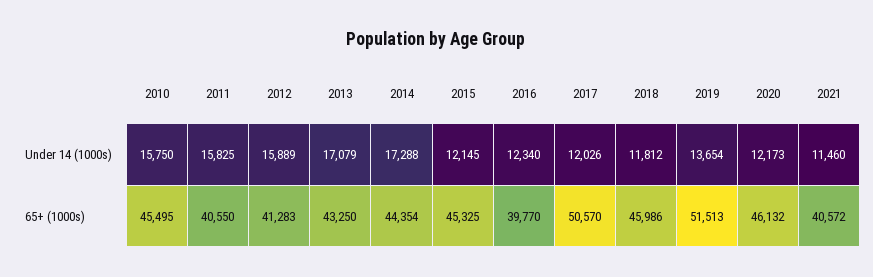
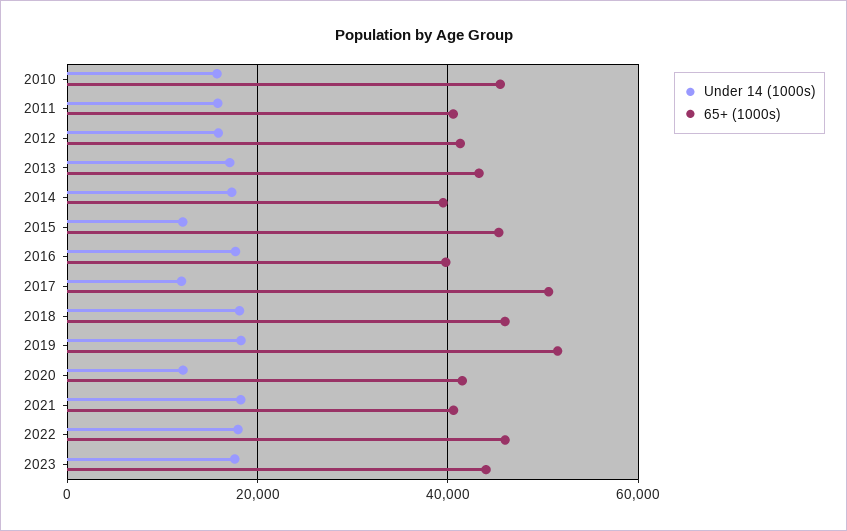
Under 14 (1000s), 2016: 12340 -> 18000
Under 14 (1000s), 2018: 11812 -> 18000
Under 14 (1000s), 2019: 13654 -> 18000
Under 14 (1000s), 2021: 11460 -> 18000
65+ (1000s), 2014: 44354 -> 40000
65+ (1000s), 2020: 46132 -> 42000
Under 14 (1000s), 2022: none -> 18000
65+ (1000s), 2022: none -> 46000
Under 14 (1000s), 2023: none -> 18000
65+ (1000s), 2023: none -> 44000

